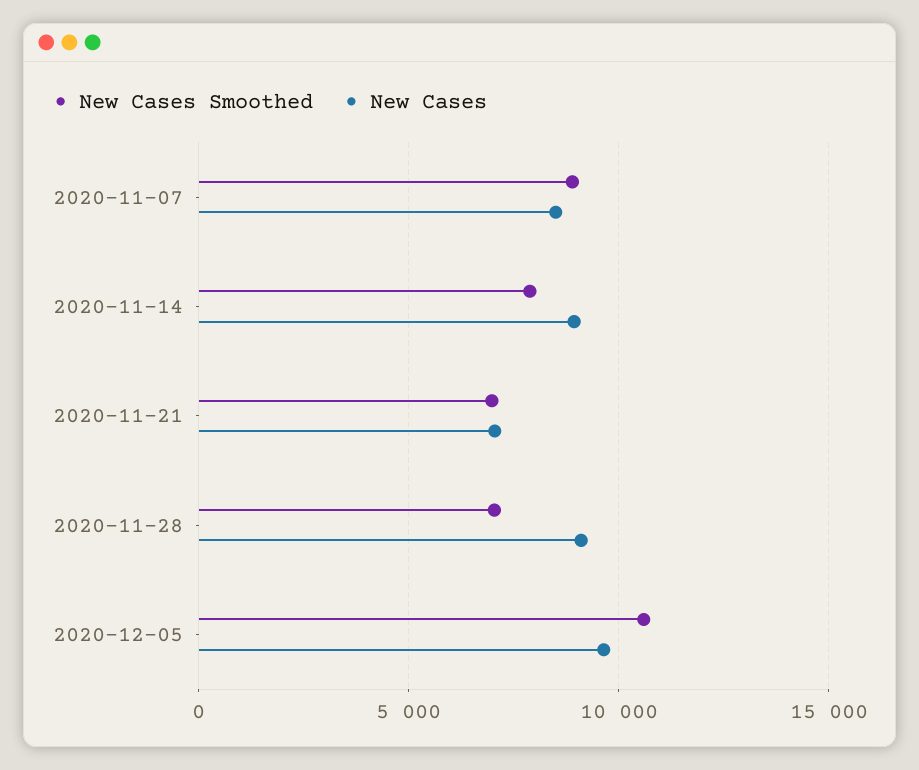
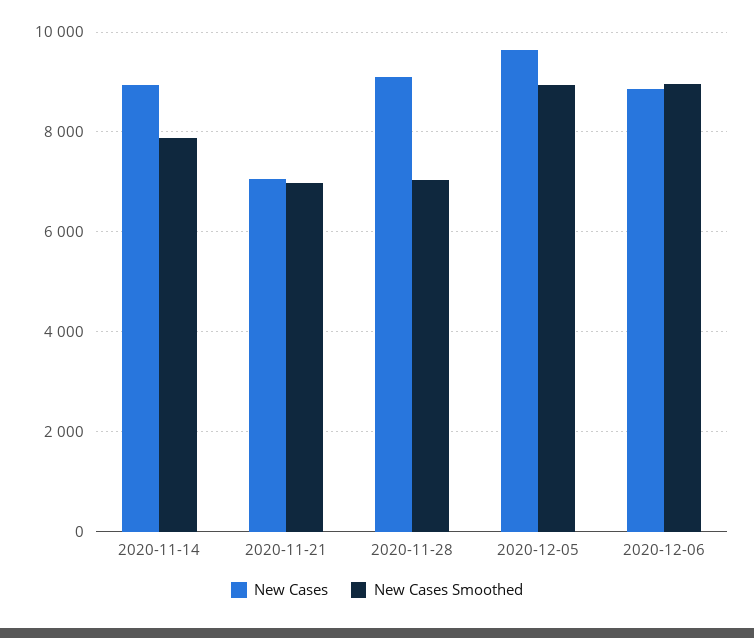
New Cases Smoothed, 2020-11-07: 9000 -> none
New Cases, 2020-11-07: 8500 -> none
New Cases Smoothed, 2020-12-05: 10500 -> 9000
New Cases, 2020-12-06: none -> 8800
New Cases Smoothed, 2020-12-06: none -> 9000

